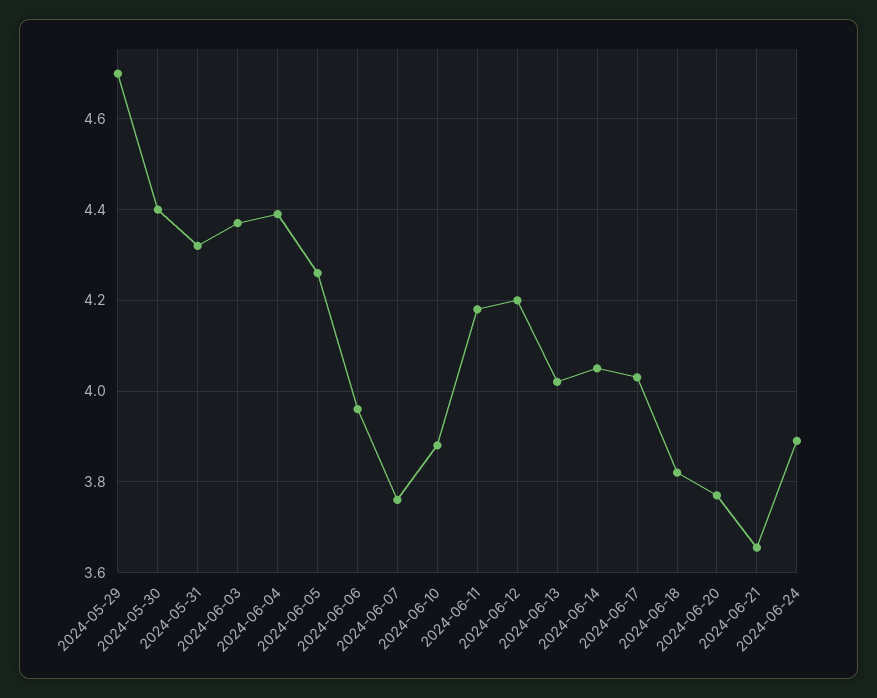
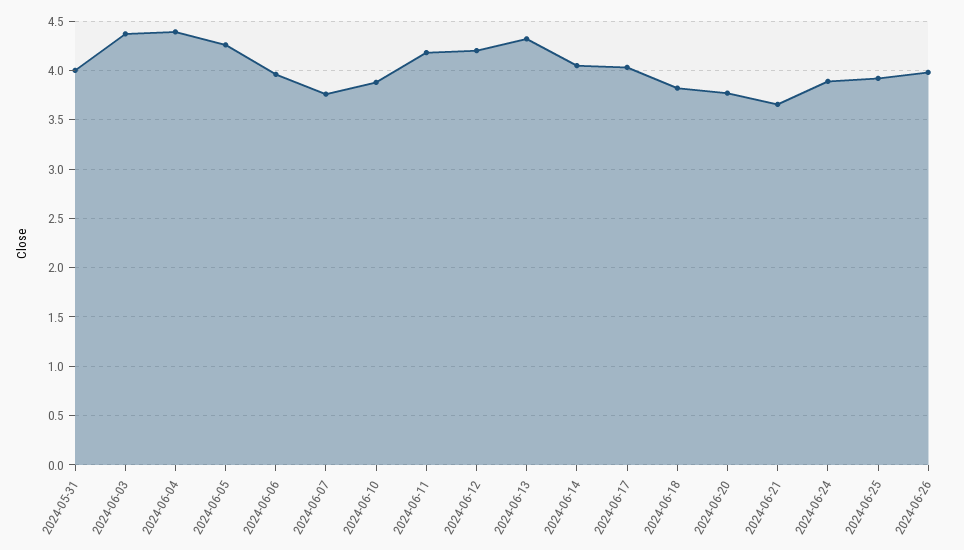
2024-05-29: 4.7 -> none
2024-05-30: 4.4 -> none
2024-05-31: 4.32 -> 4
2024-06-13: 4.02 -> 4.3
2024-06-25: none -> 3.9
2024-06-26: none -> 4

